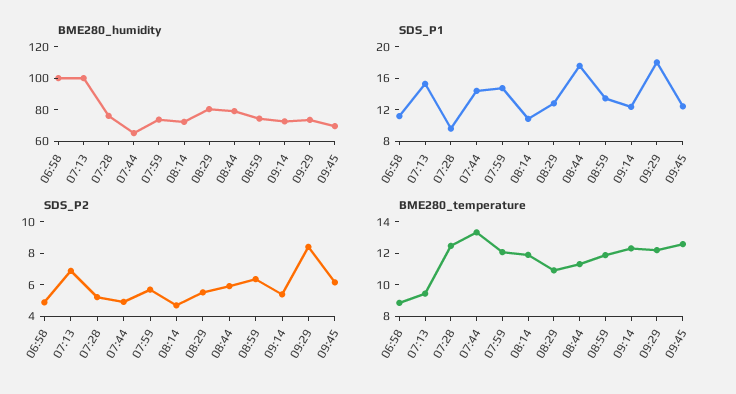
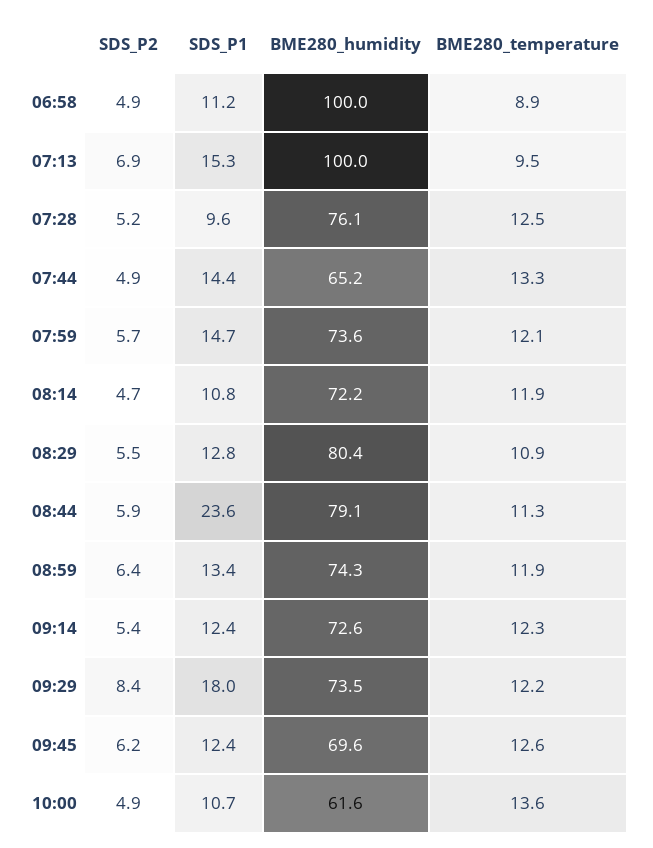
SDS_P1, 08:44: 18 -> 23.6
SDS_P2, 10:00: none -> 4.9
SDS_P1, 10:00: none -> 10.7
BME280_humidity, 10:00: none -> 61.6
BME280_temperature, 10:00: none -> 13.6

